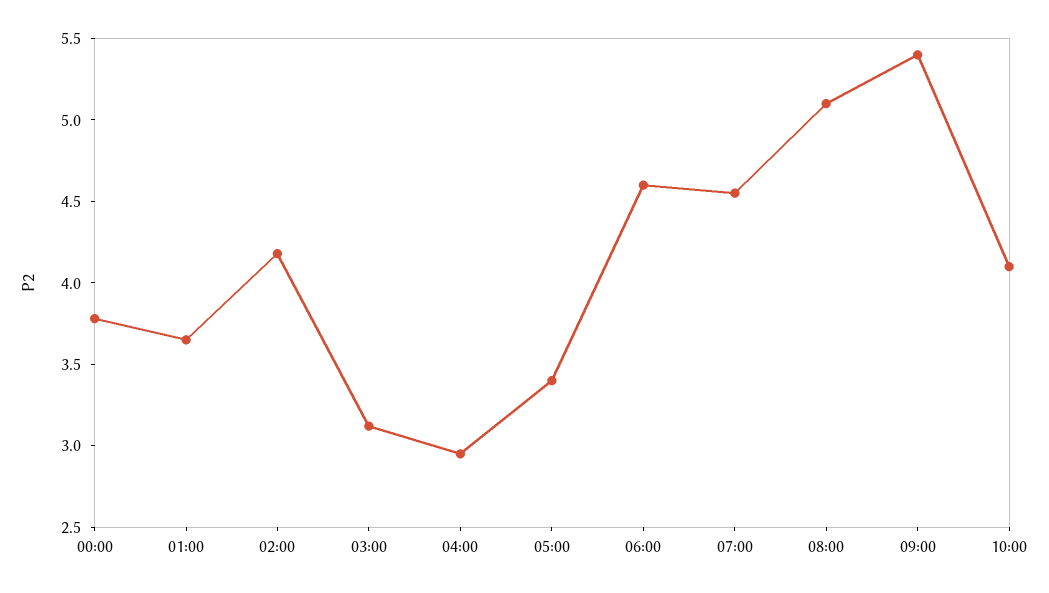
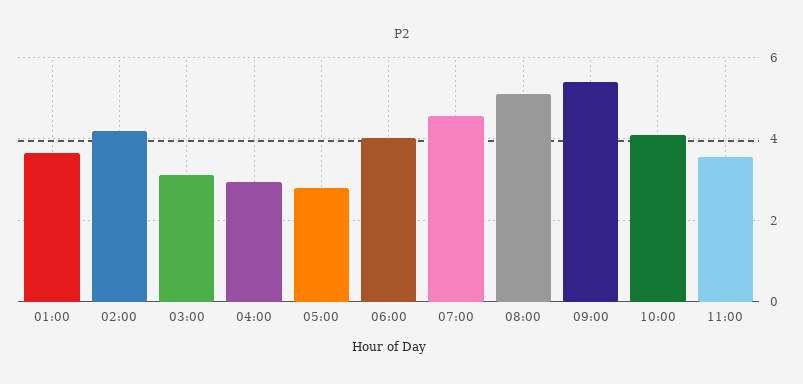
00:00: 3.8 -> none
05:00: 3.4 -> 2.8
06:00: 4.6 -> 4
11:00: none -> 3.6

